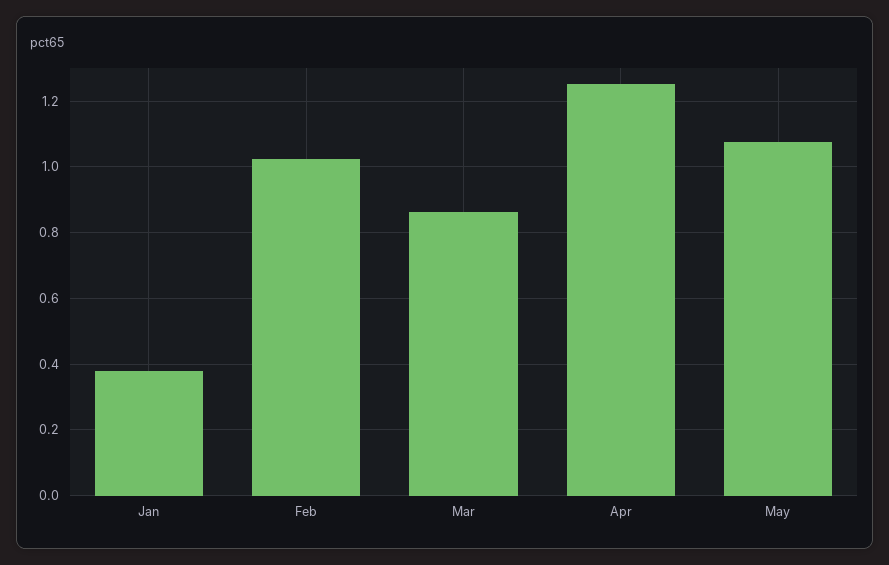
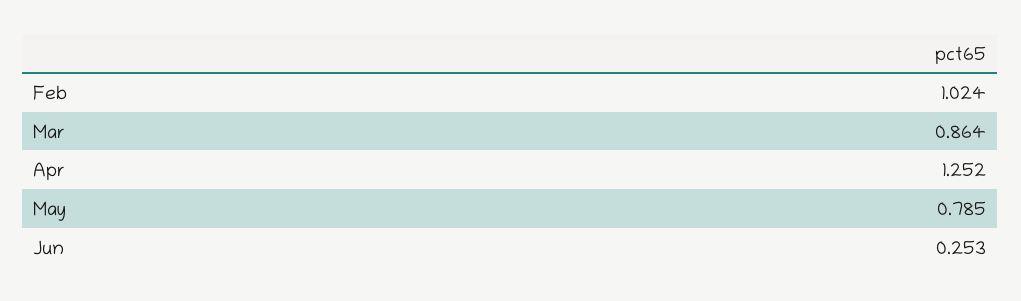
Jan: 0.38 -> none
May: 1.08 -> 0.785
Jun: none -> 0.253

